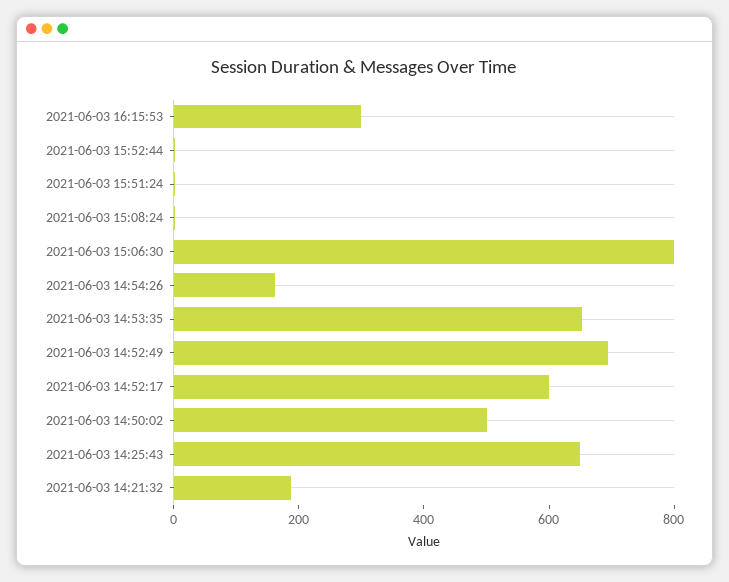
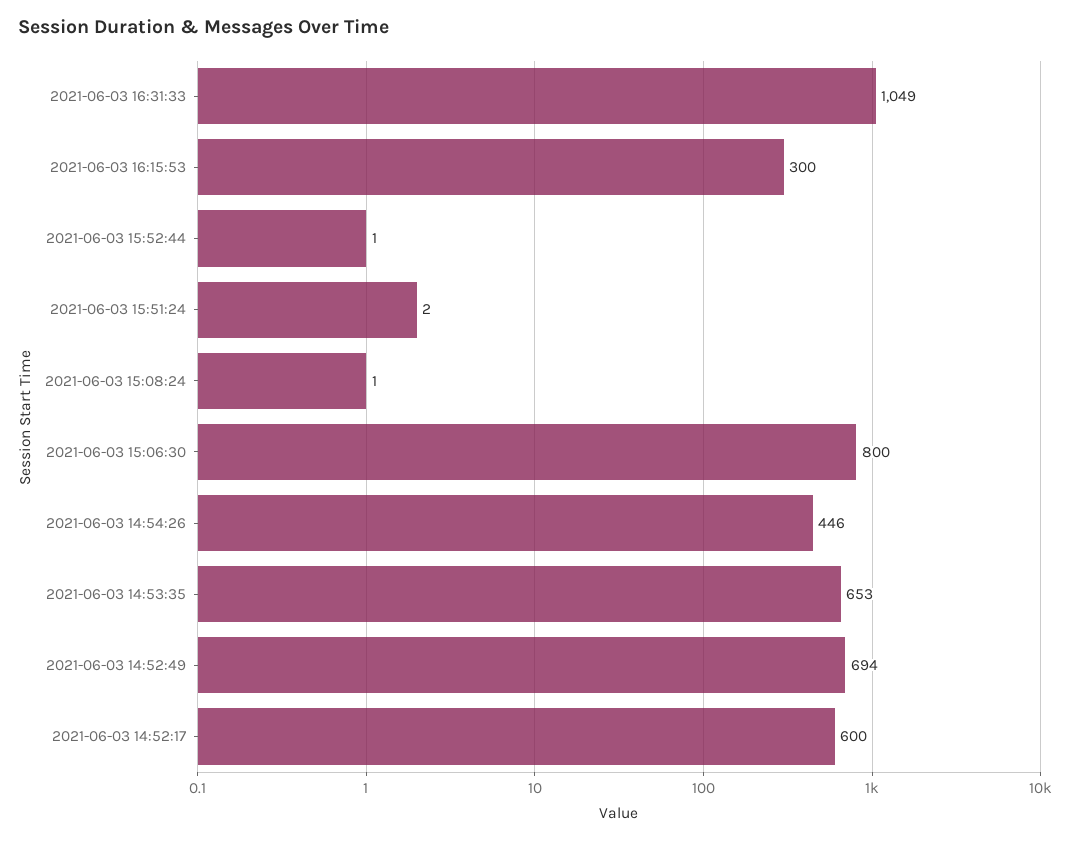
2021-06-03 14:54:26: 150 -> 446
2021-06-03 14:50:02: 500 -> none
2021-06-03 14:25:43: 650 -> none
2021-06-03 14:21:32: 200 -> none
2021-06-03 16:31:33: none -> 1049

